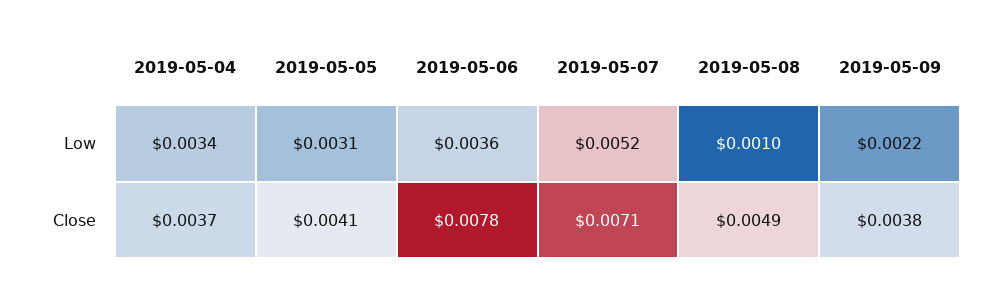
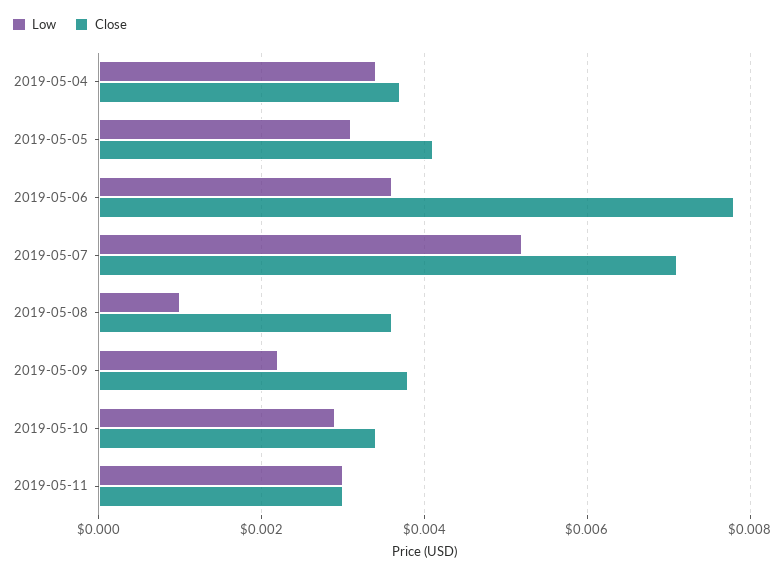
Close, 2019-05-08: 0.0049 -> 0.0035
Low, 2019-05-10: none -> 0.003
Close, 2019-05-10: none -> 0.0035
Low, 2019-05-11: none -> 0.003
Close, 2019-05-11: none -> 0.003

